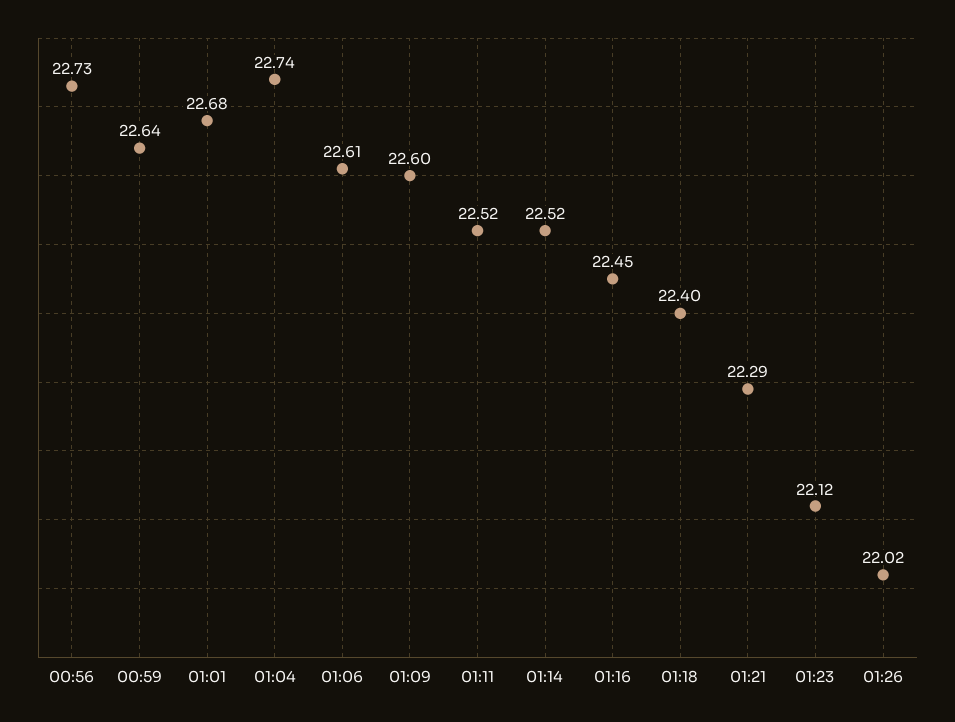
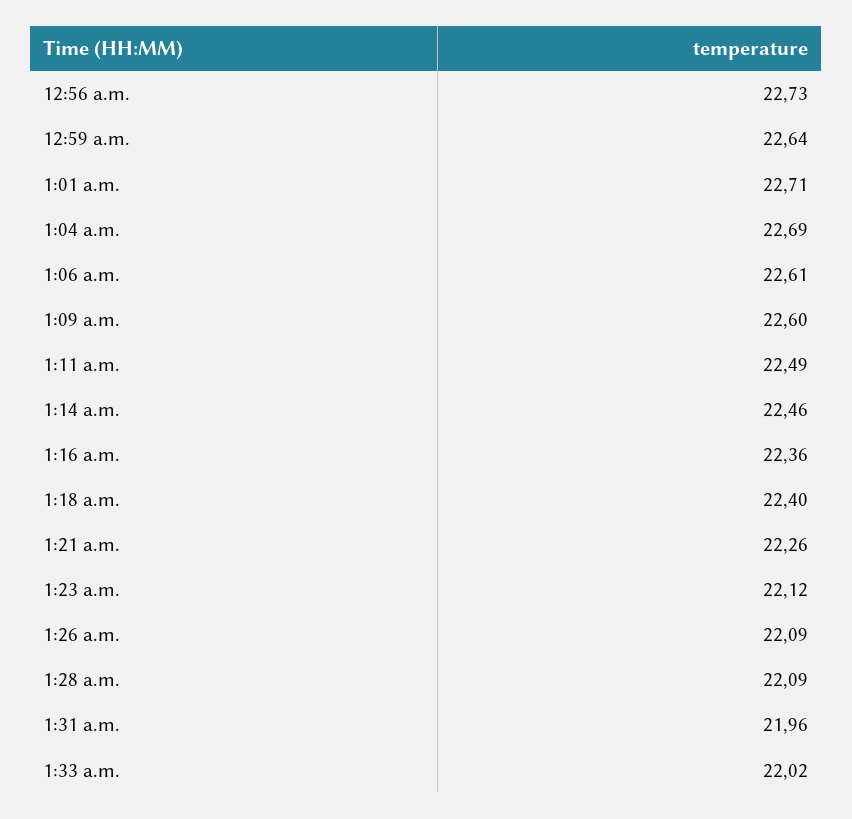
01:01: 22.68 -> 22.71
01:04: 22.74 -> 22.69
01:11: 22.52 -> 22.49
01:14: 22.52 -> 22.46
01:16: 22.45 -> 22.36
01:21: 22.29 -> 22.26
01:26: 22.02 -> 22.09
1:28 a.m.: none -> 22.09
1:31 a.m.: none -> 21.96
1:33 a.m.: none -> 22.02

